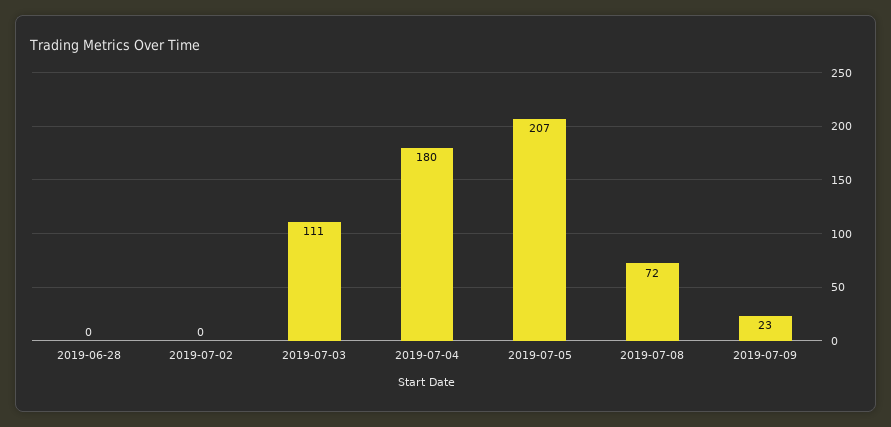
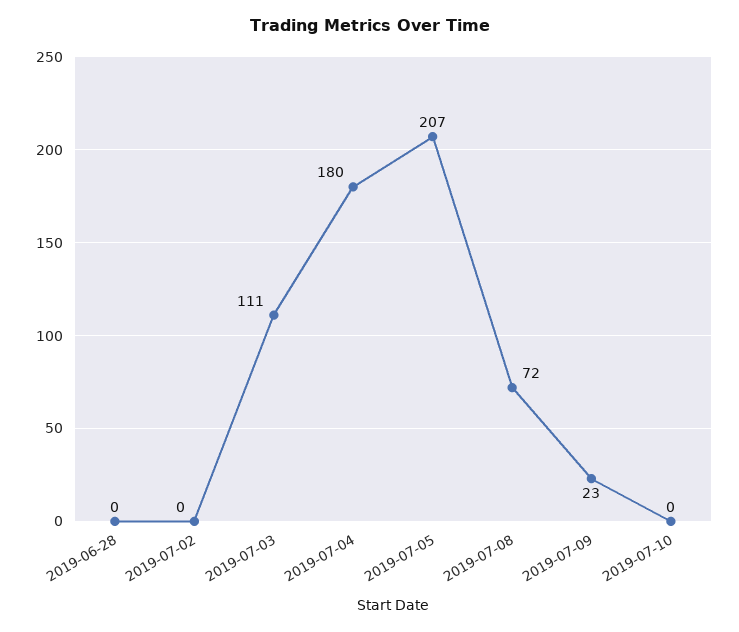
2019-07-10: none -> 0

